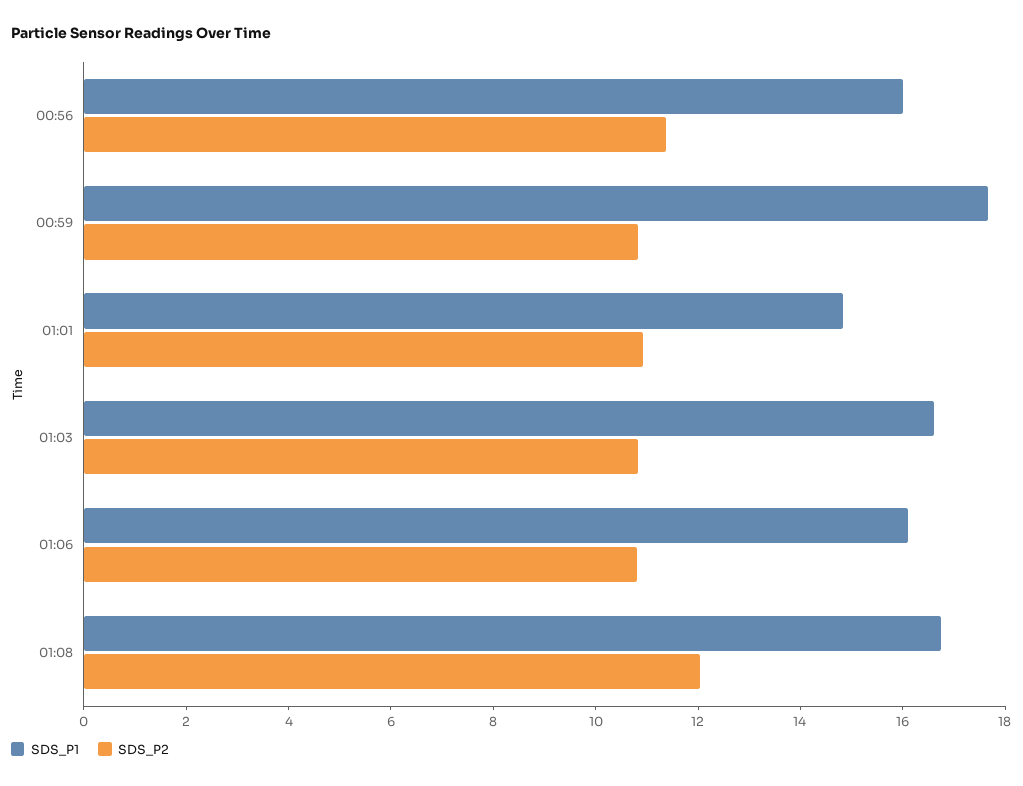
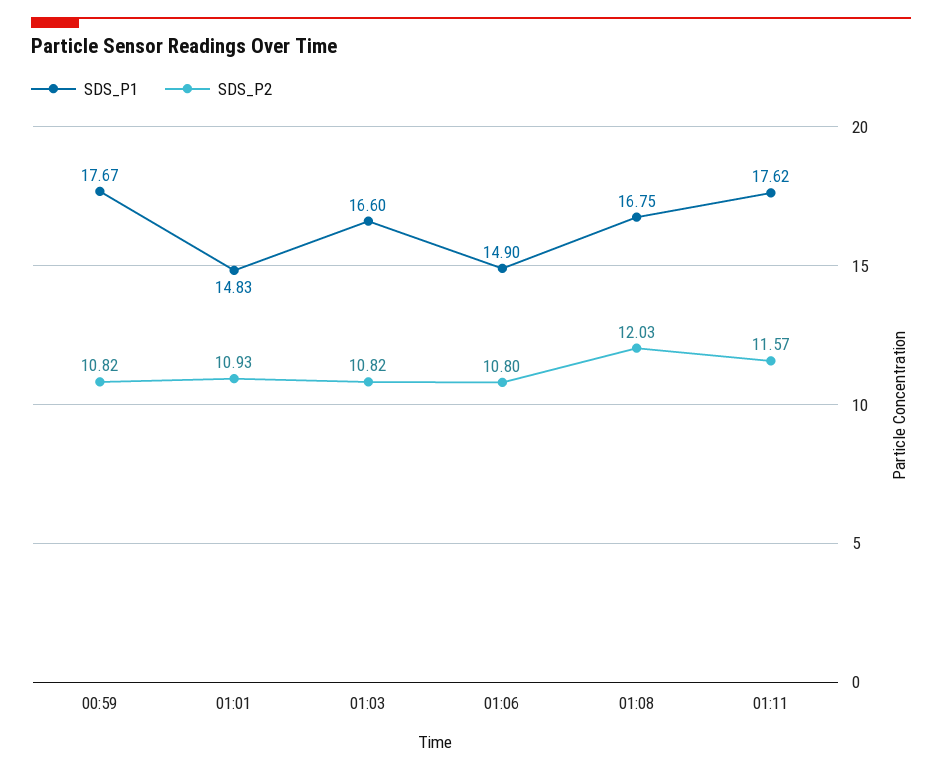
SDS_P1, 00:56: 16 -> none
SDS_P2, 00:56: 11.5 -> none
SDS_P1, 01:06: 16 -> 14.9
SDS_P1, 01:11: none -> 17.62
SDS_P2, 01:11: none -> 11.57

